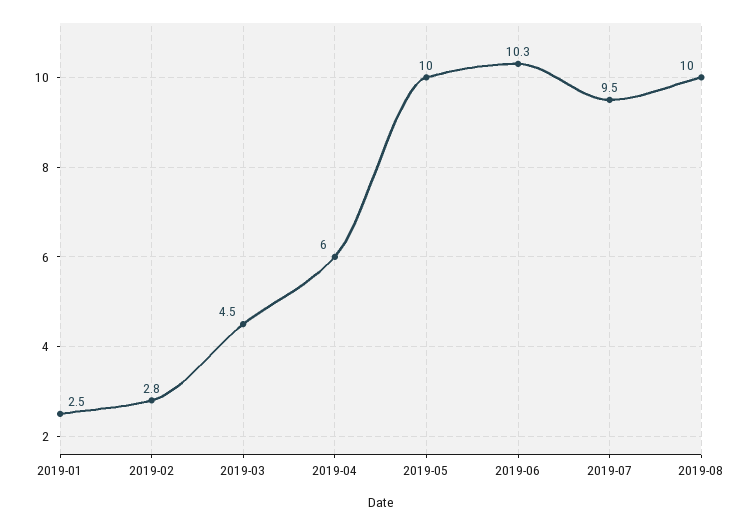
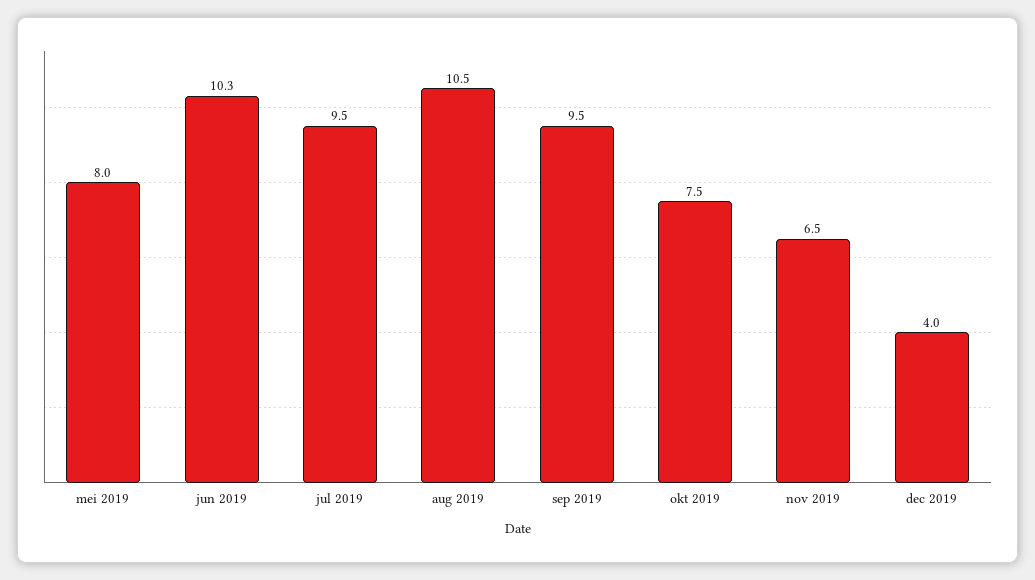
2019-01: 2.5 -> none
2019-02: 2.8 -> none
2019-03: 4.5 -> none
2019-04: 6 -> none
2019-05: 10 -> 8
2019-08: 10 -> 10.5
sep 2019: none -> 9.5
okt 2019: none -> 7.5
nov 2019: none -> 6.5
dec 2019: none -> 4

